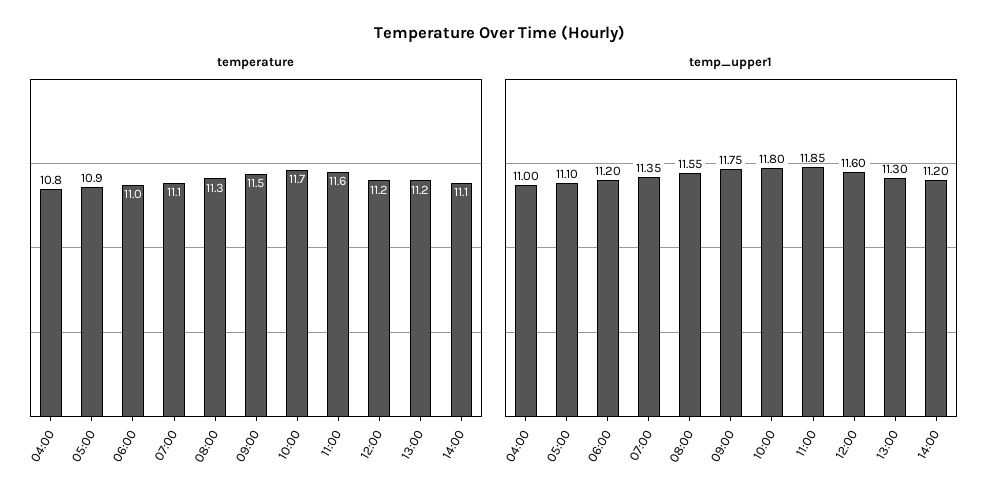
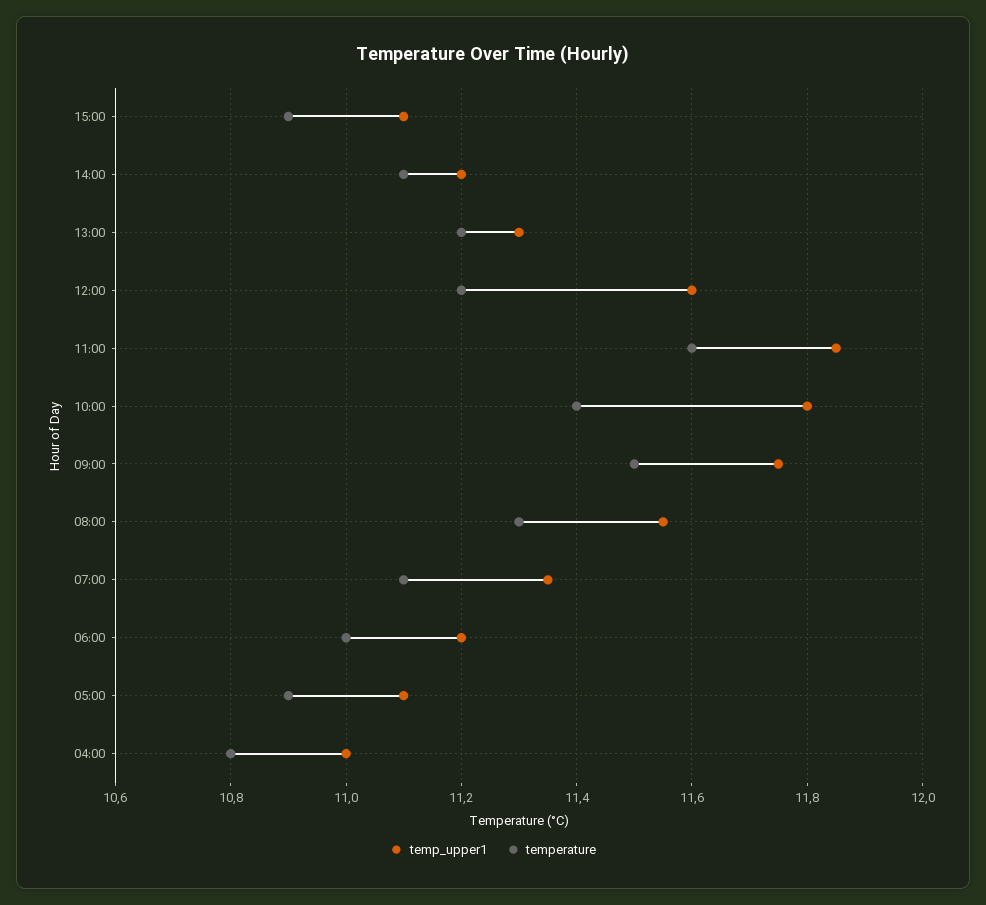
temperature, 10:00: 11.7 -> 11.4
temp_upper1, 15:00: none -> 11.1
temperature, 15:00: none -> 10.9

